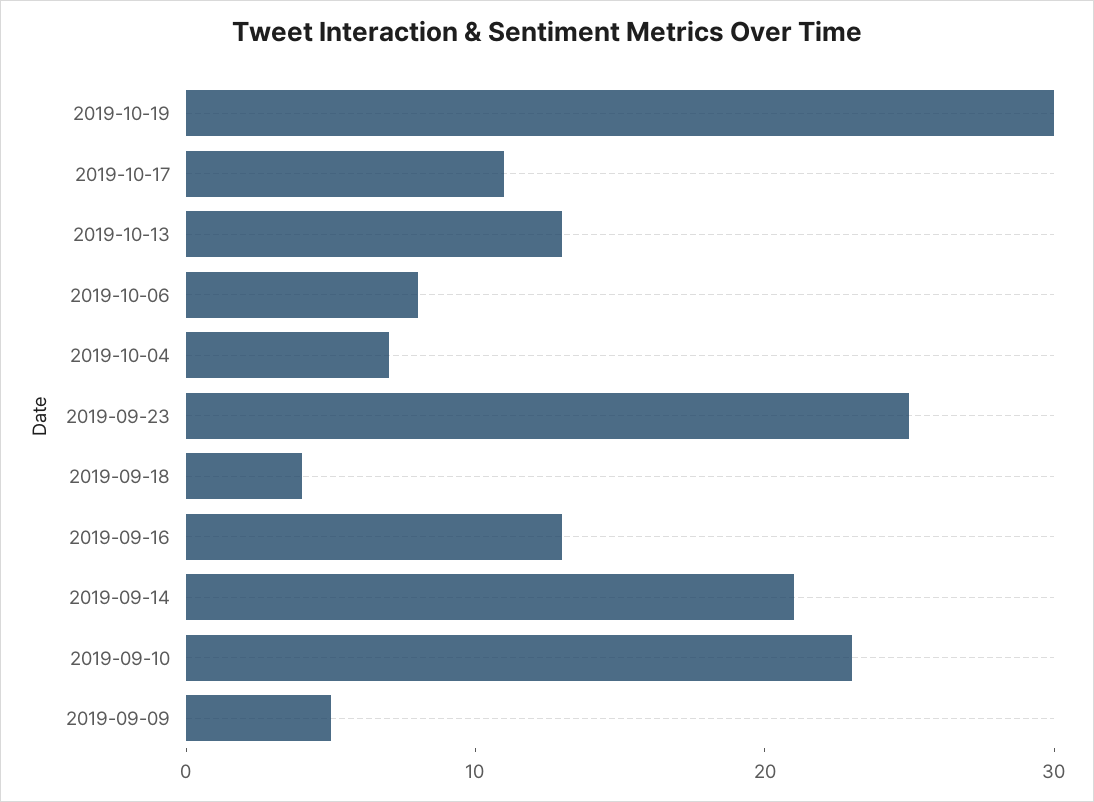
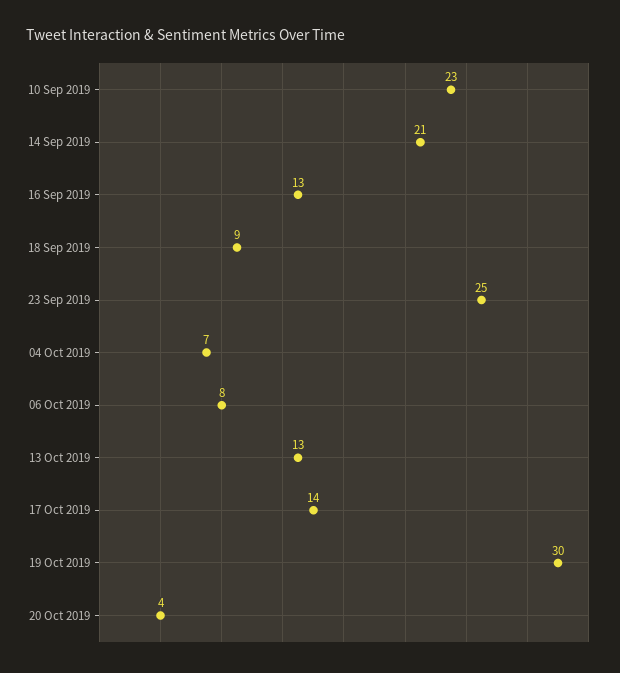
2019-10-17: 11 -> 14
2019-09-18: 4 -> 9
2019-09-09: 5 -> none
20 Oct 2019: none -> 4

